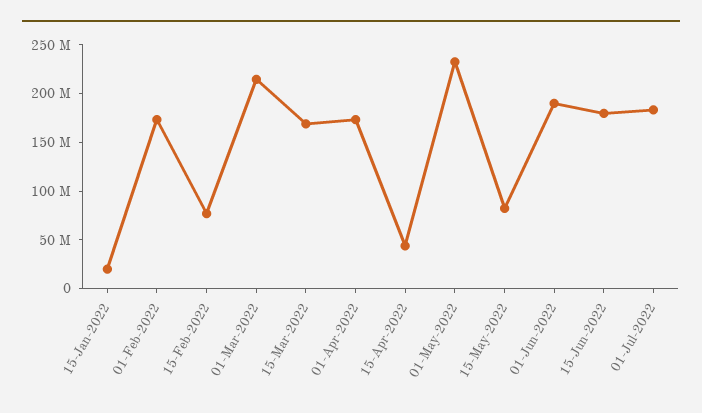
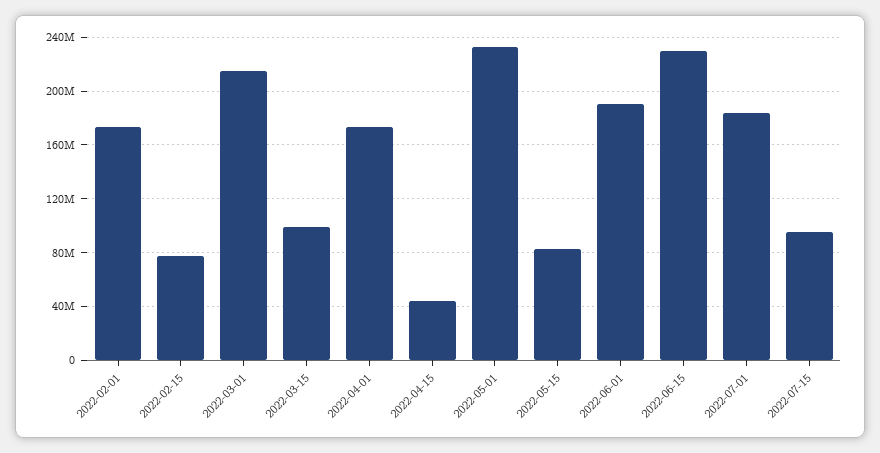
15-Jan-2022: 20000000 -> none
15-Mar-2022: 170000000 -> 100000000
15-Jun-2022: 180000000 -> 230000000
2022-07-15: none -> 95000000

